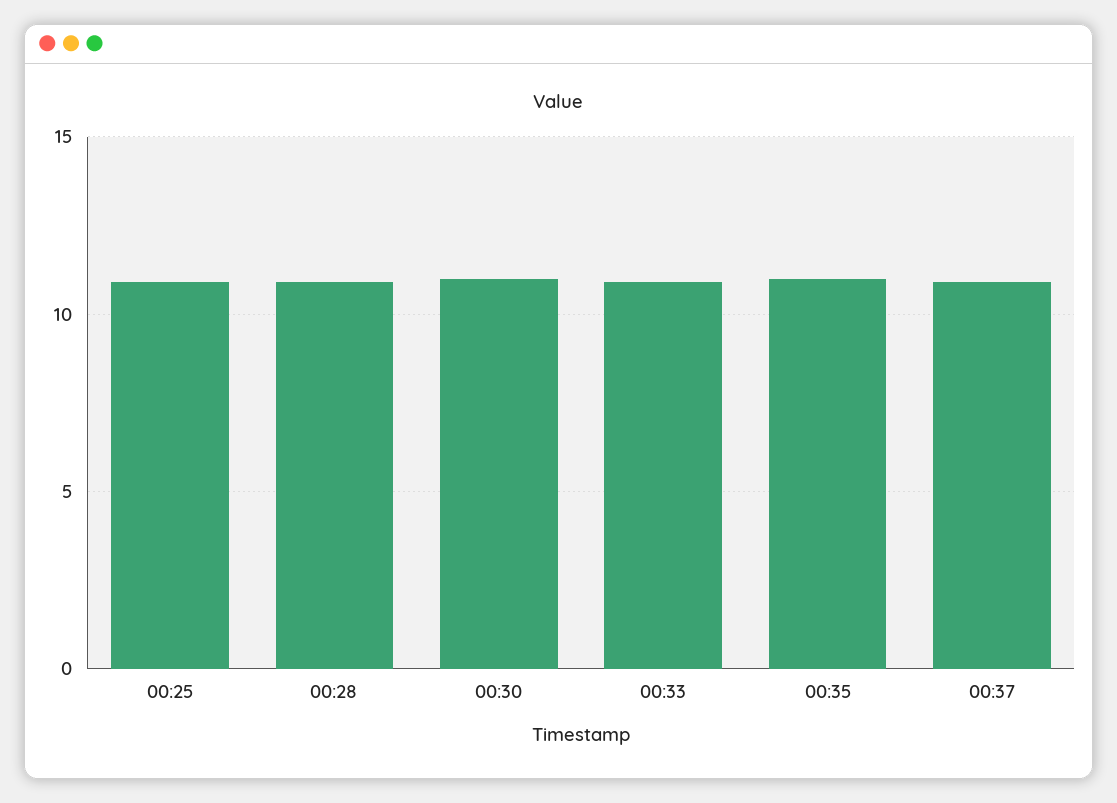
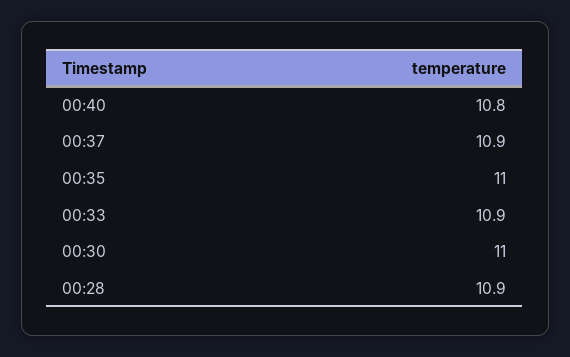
00:25: 11 -> none
00:40: none -> 10.8

